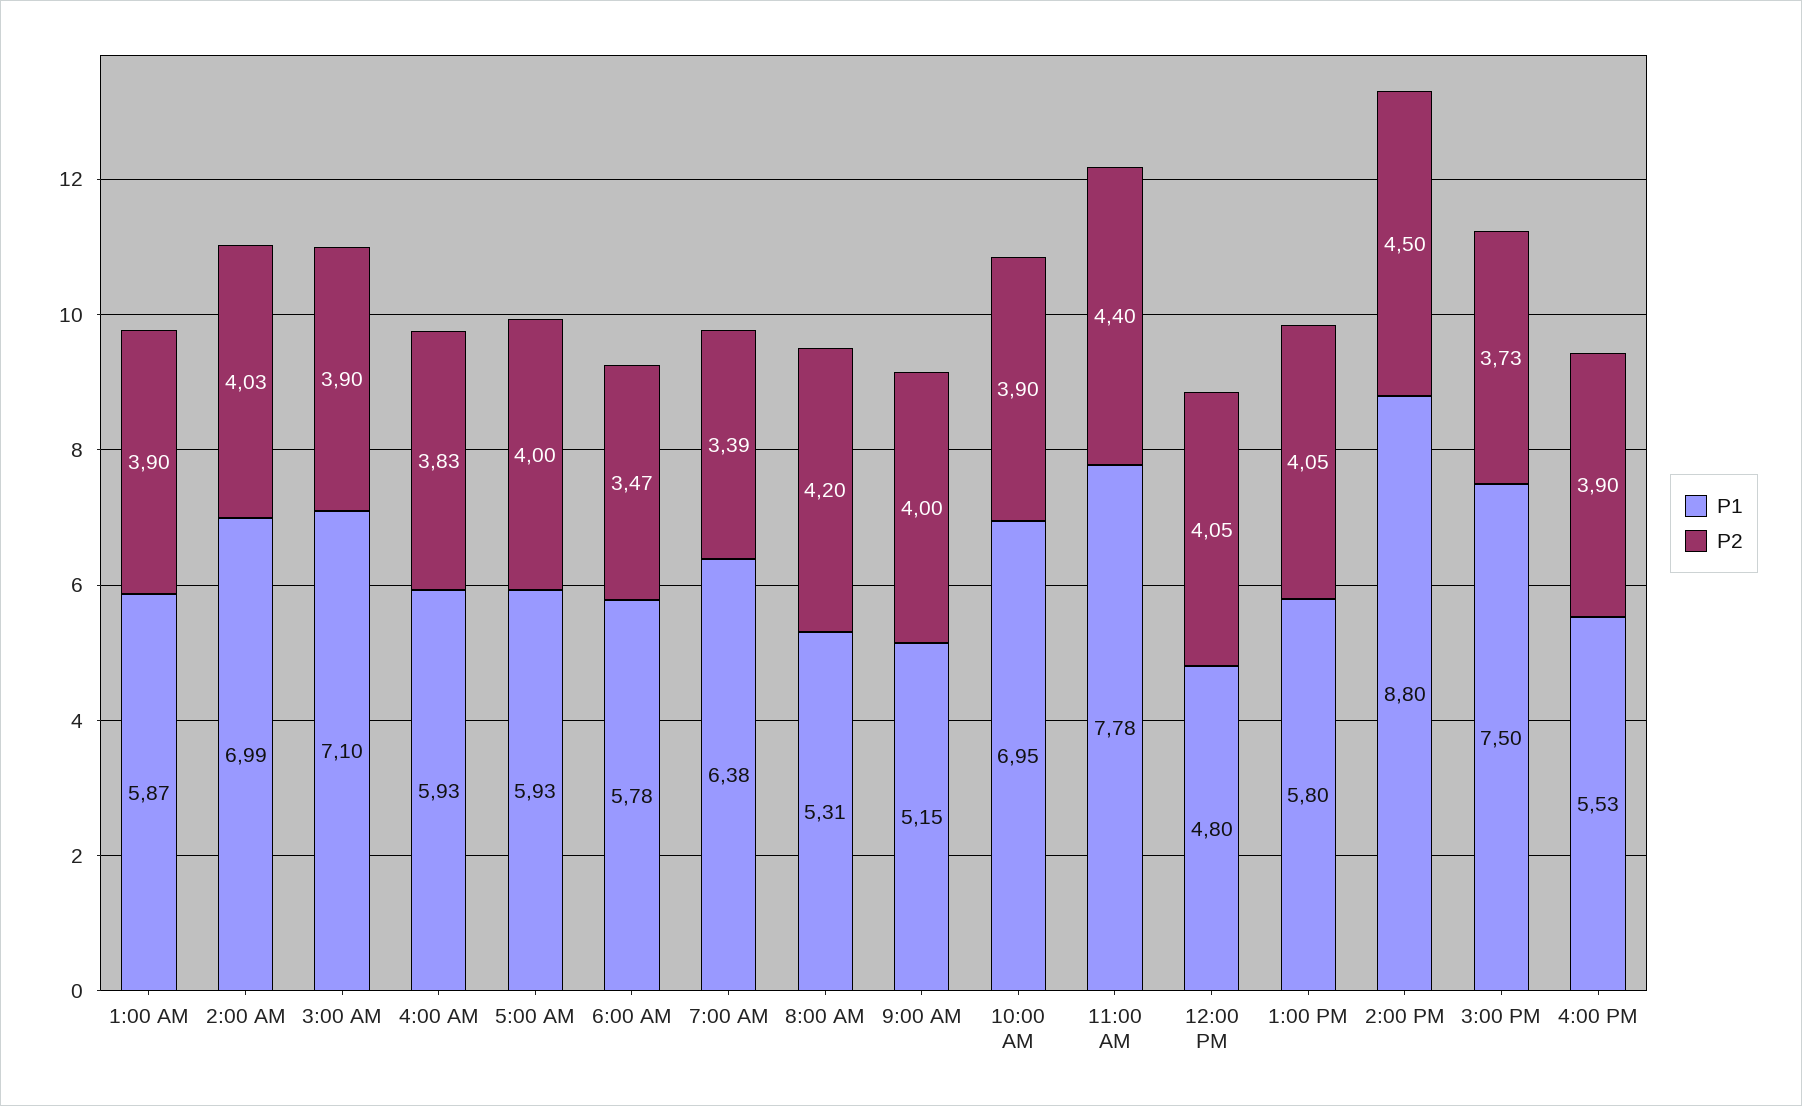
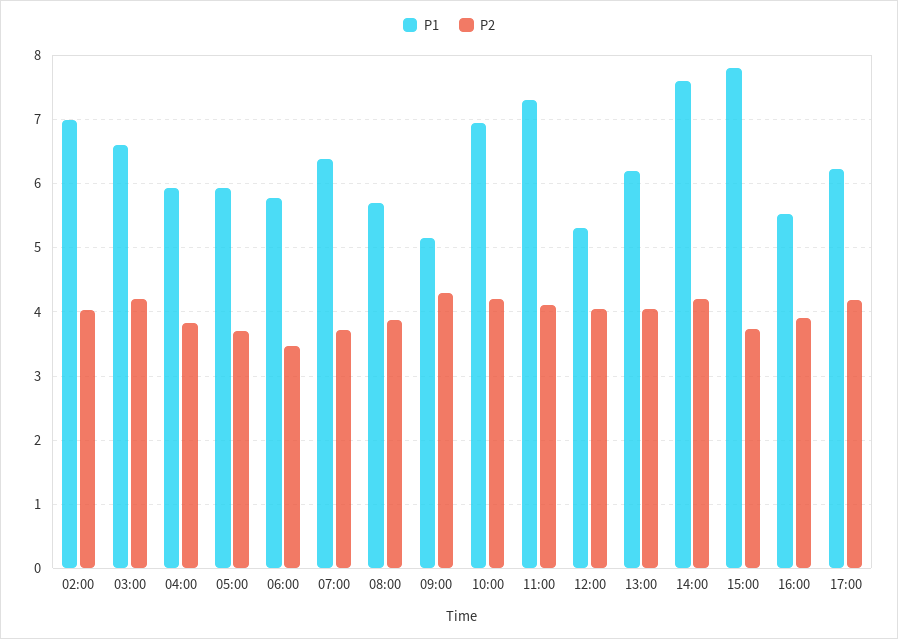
P1, 1:00 AM: 5.87 -> none
P2, 1:00 AM: 3.9 -> none
P1, 3:00 AM: 7.1 -> 6.6
P2, 3:00 AM: 3.9 -> 4.2
P2, 5:00 AM: 4 -> 3.7
P2, 7:00 AM: 3.39 -> 3.7
P1, 8:00 AM: 5.31 -> 5.7
P2, 8:00 AM: 4.2 -> 3.9
P2, 9:00 AM: 4 -> 4.3
P2, 10:00 AM: 3.9 -> 4.2
P1, 11:00 AM: 7.78 -> 7.3
P2, 11:00 AM: 4.4 -> 4.1
P1, 12:00 PM: 4.8 -> 5.3
P1, 1:00 PM: 5.8 -> 6.2
P1, 2:00 PM: 8.8 -> 7.6
P2, 2:00 PM: 4.5 -> 4.2
P1, 3:00 PM: 7.5 -> 7.8
P1, 17:00: none -> 6.2
P2, 17:00: none -> 4.2

